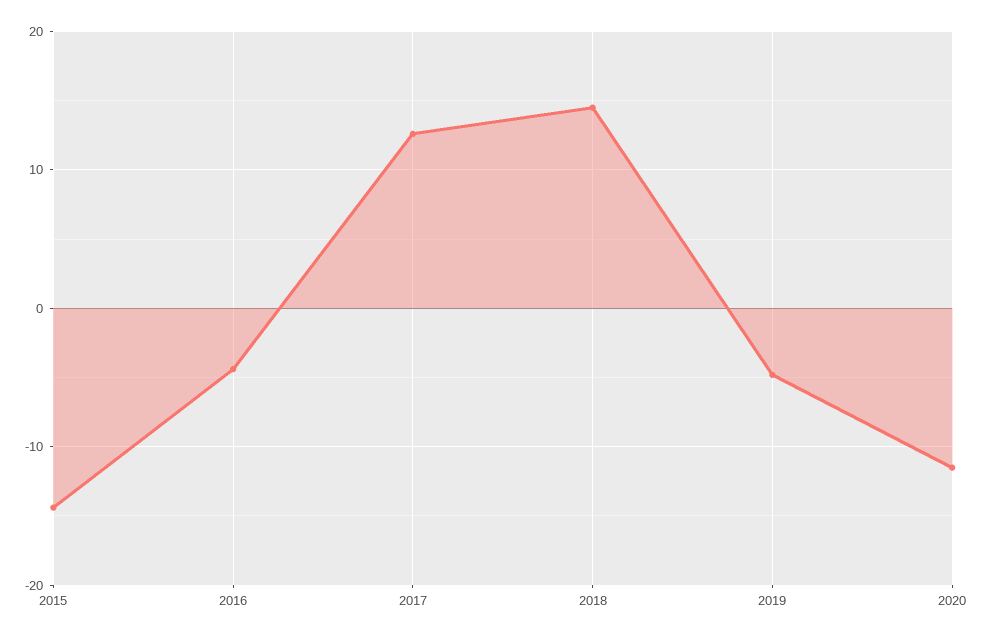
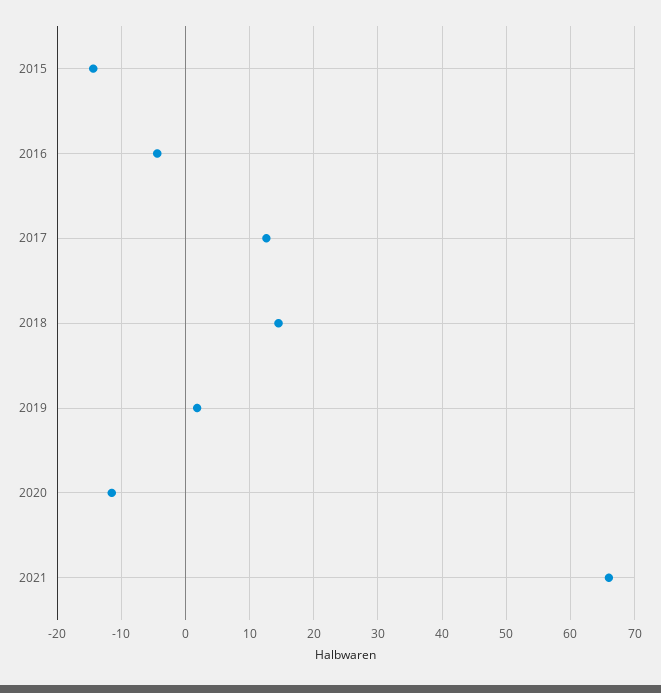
2019: -5 -> 2
2021: none -> 66

